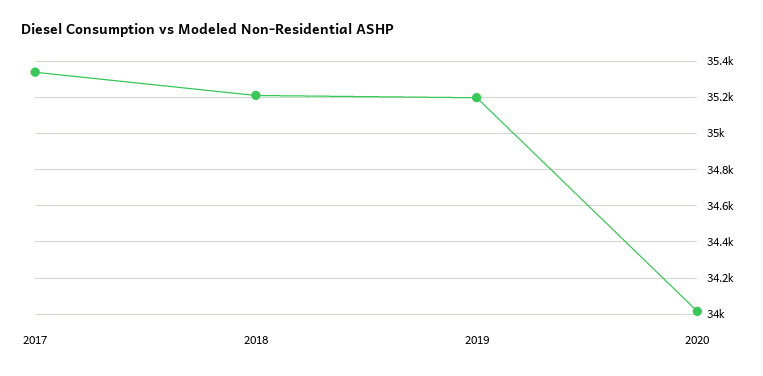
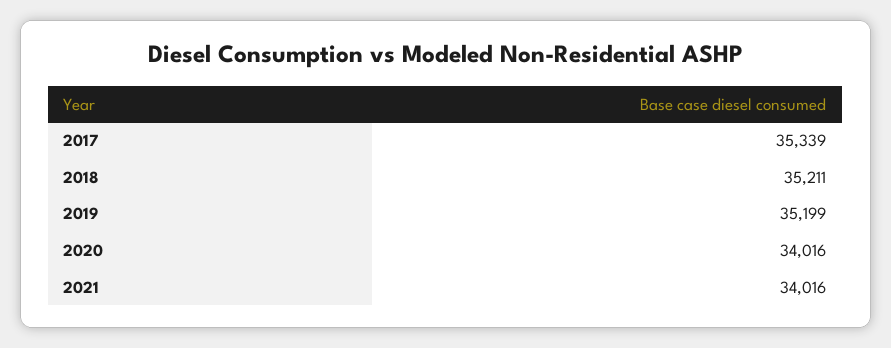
2021: none -> 34016

